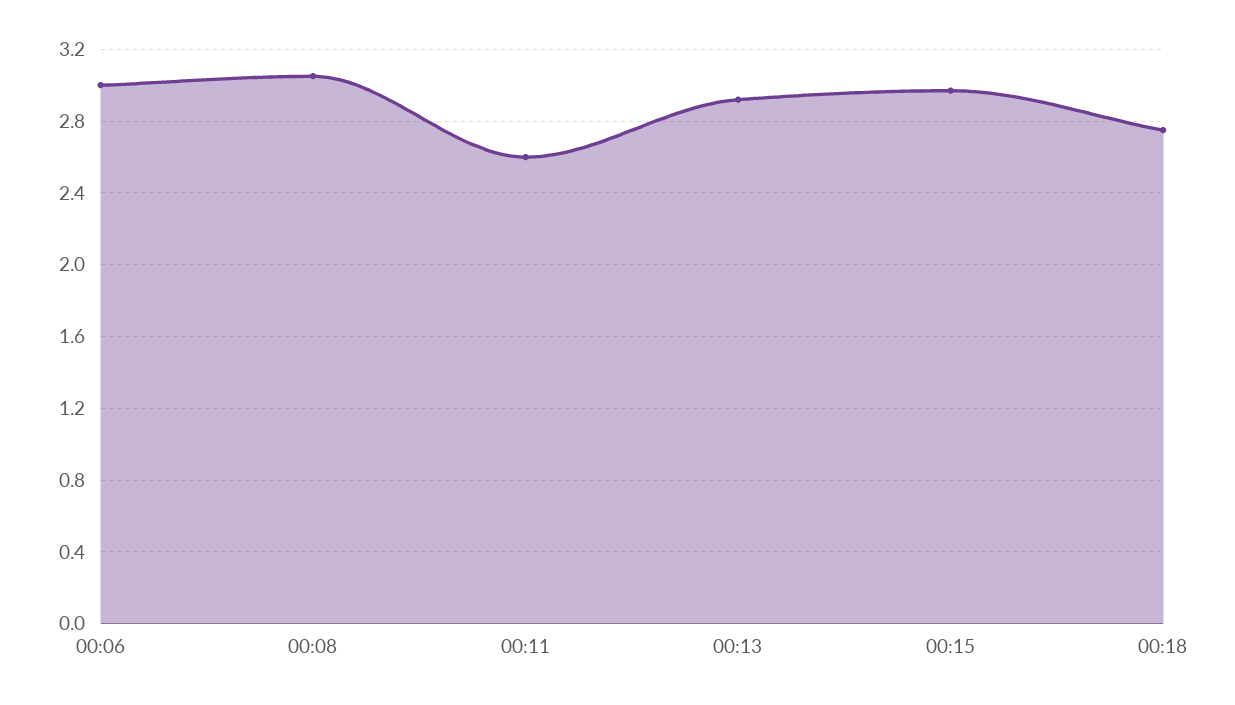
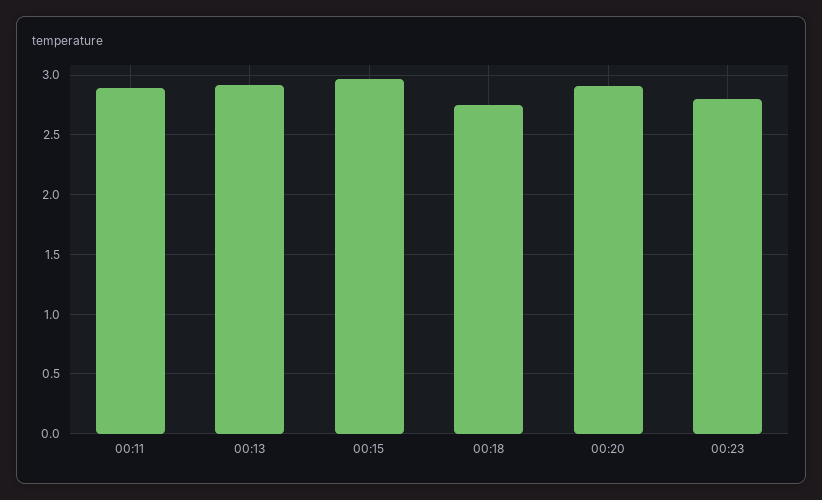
00:06: 3 -> none
00:08: 3.05 -> none
00:11: 2.6 -> 2.9
00:20: none -> 2.9
00:23: none -> 2.8

